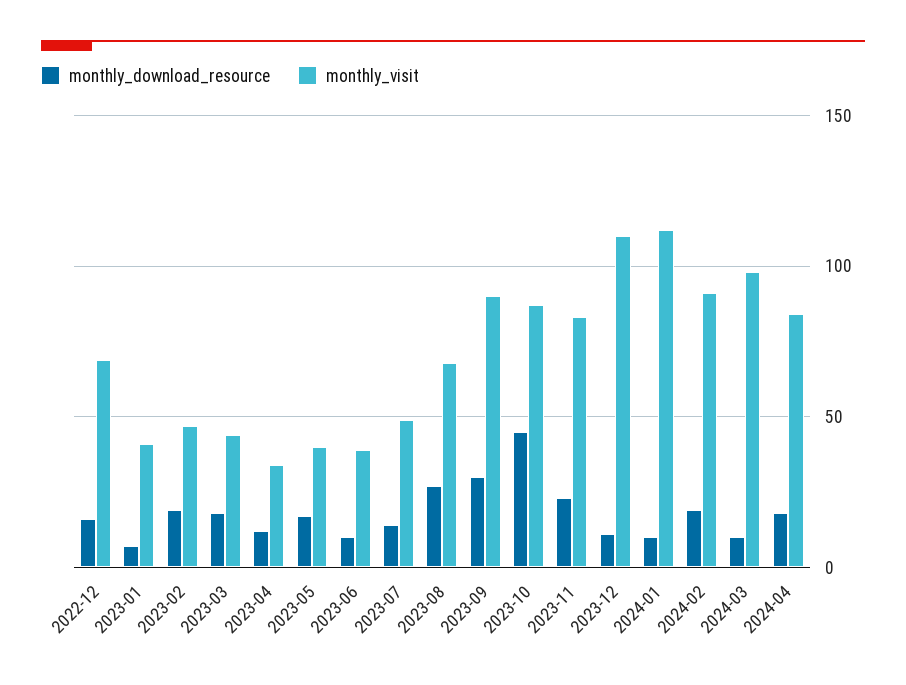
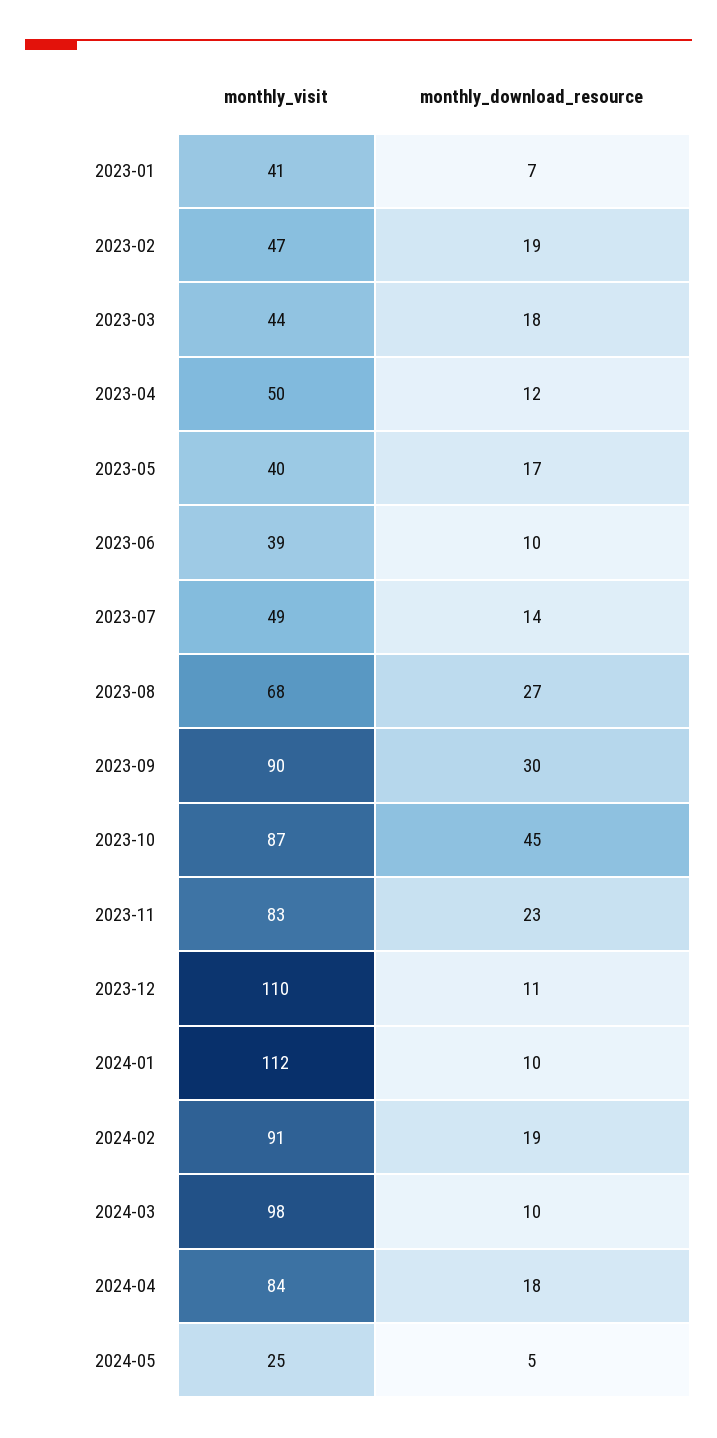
monthly_download_resource, 2022-12: 15 -> none
monthly_visit, 2022-12: 70 -> none
monthly_visit, 2023-04: 35 -> 50
monthly_visit, 2024-05: none -> 25
monthly_download_resource, 2024-05: none -> 5

